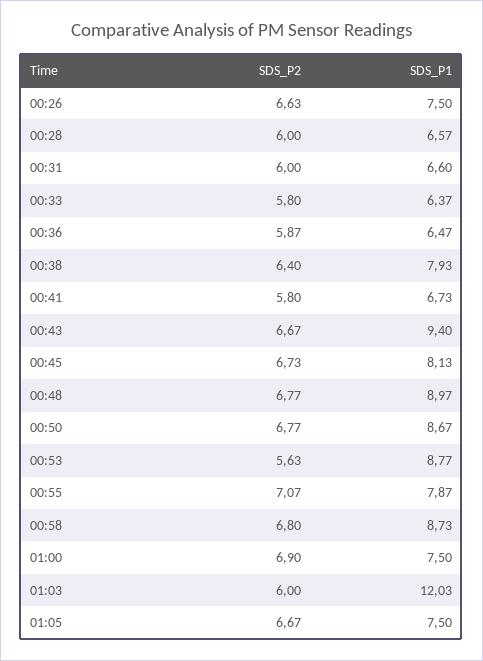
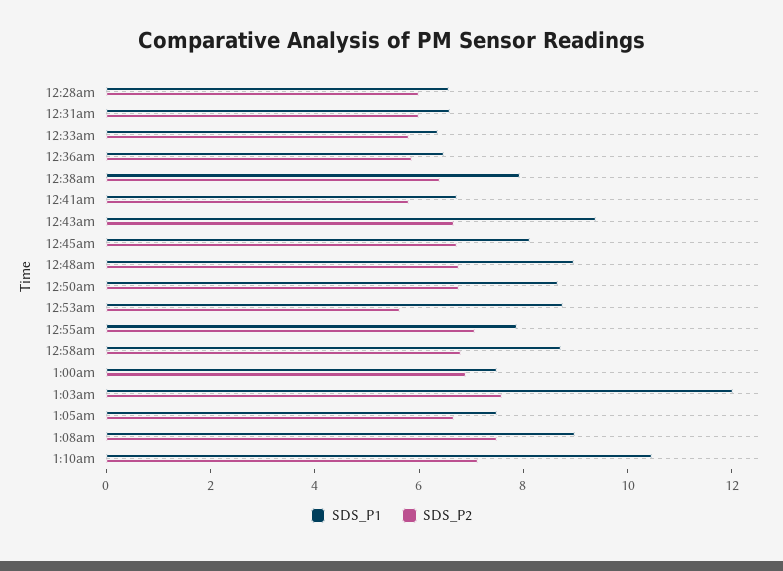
SDS_P2, 00:26: 6.63 -> none
SDS_P1, 00:26: 7.5 -> none
SDS_P2, 01:03: 6 -> 7.5
SDS_P1, 1:08am: none -> 9
SDS_P2, 1:08am: none -> 7.5
SDS_P1, 1:10am: none -> 10.5
SDS_P2, 1:10am: none -> 7

